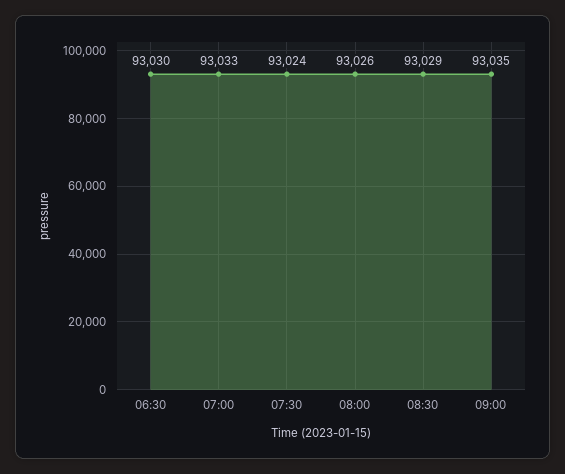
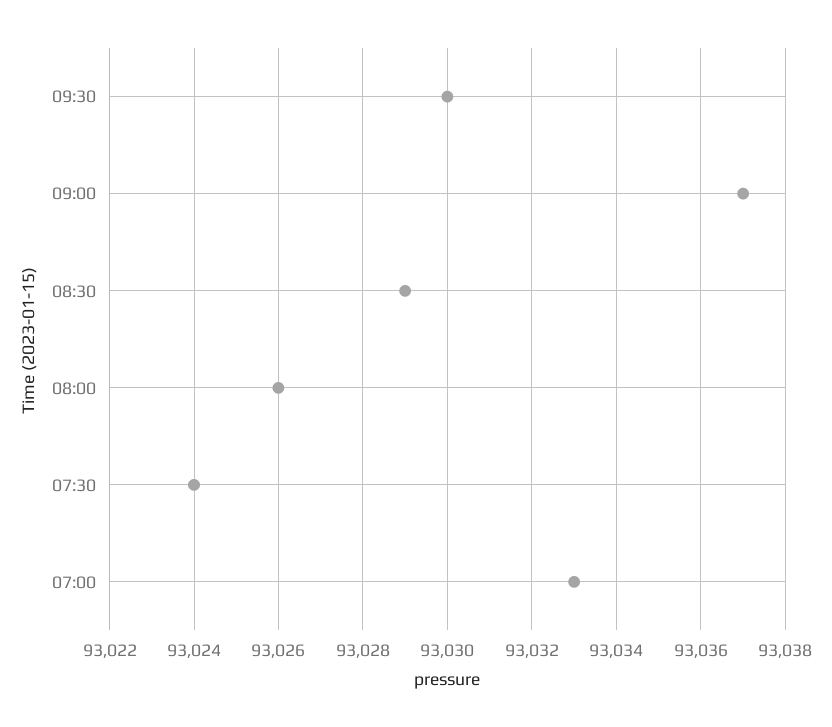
06:30: 93030 -> none
09:00: 93035 -> 93037
09:30: none -> 93030

